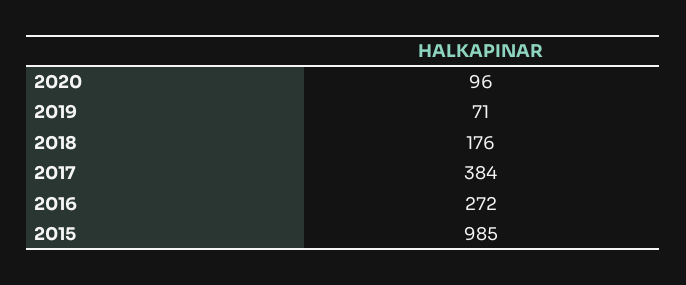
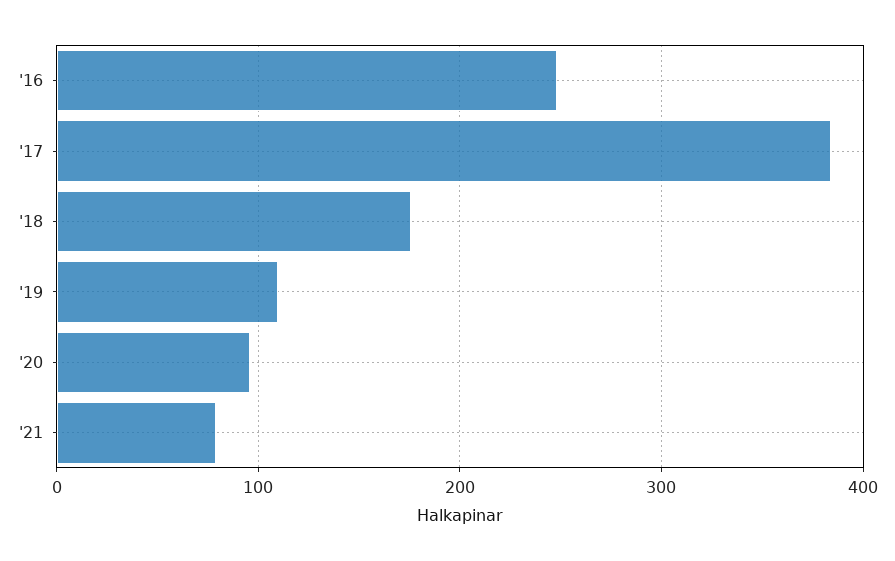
2019: 71 -> 110
2016: 272 -> 250
2015: 985 -> none
'21: none -> 80

